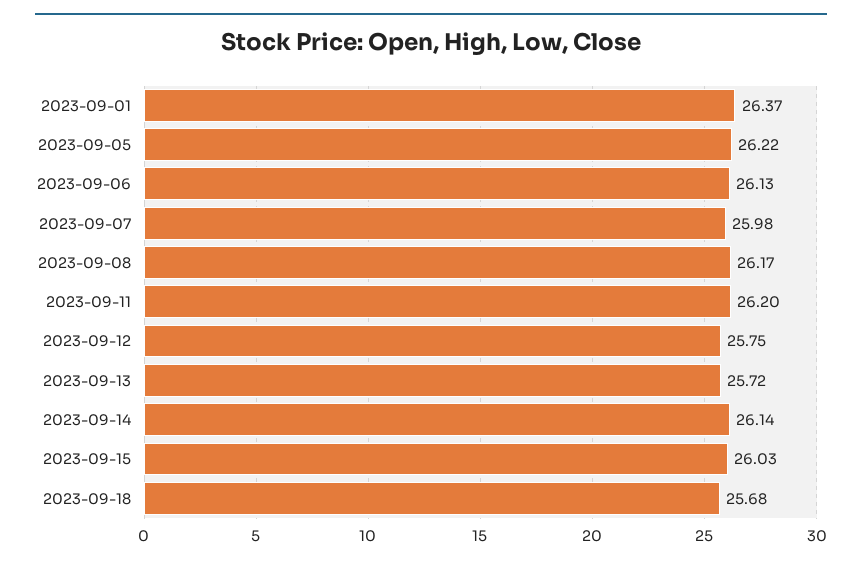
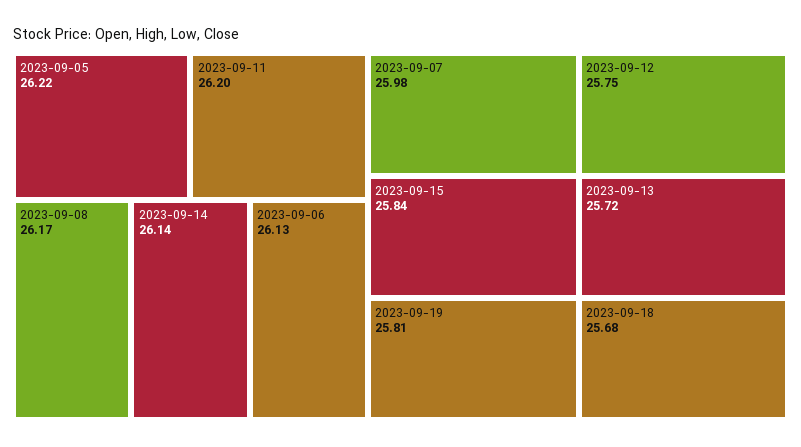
2023-09-01: 26.37 -> none
2023-09-15: 26.03 -> 25.84
2023-09-19: none -> 25.81

